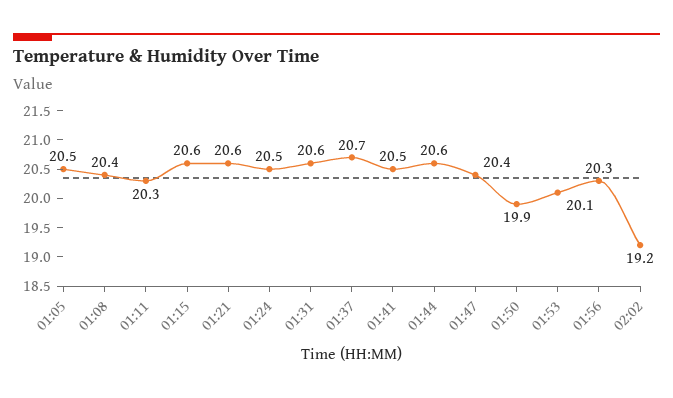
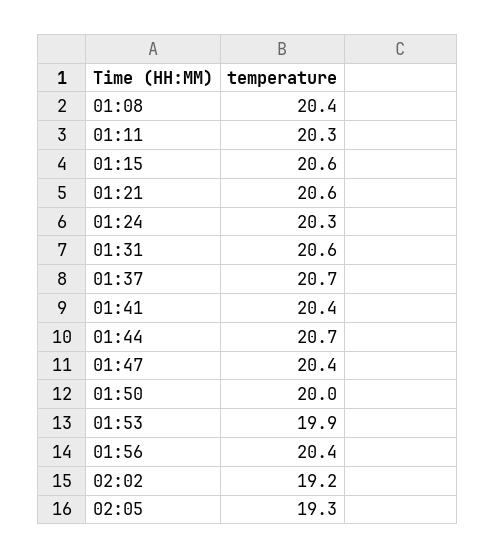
01:05: 20.5 -> none
01:24: 20.5 -> 20.3
01:41: 20.5 -> 20.4
01:44: 20.6 -> 20.7
01:50: 19.9 -> 20
01:53: 20.1 -> 19.9
01:56: 20.3 -> 20.4
02:05: none -> 19.3

